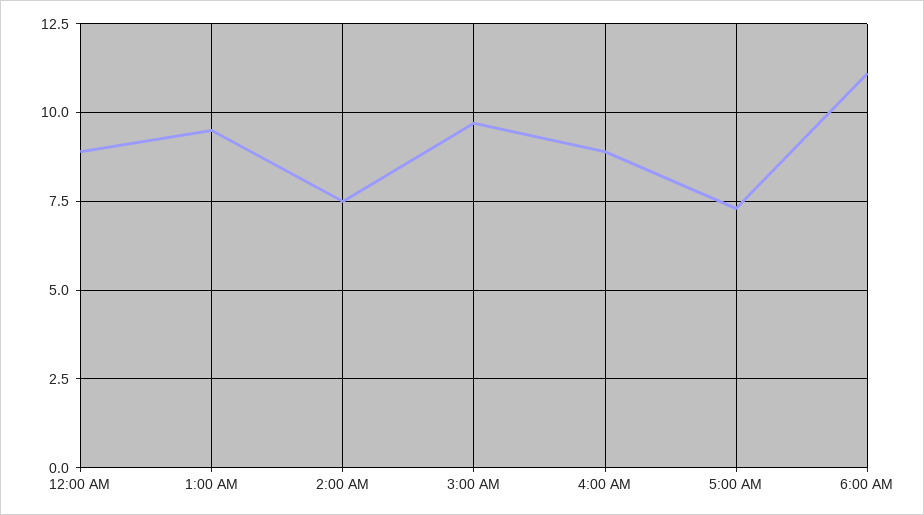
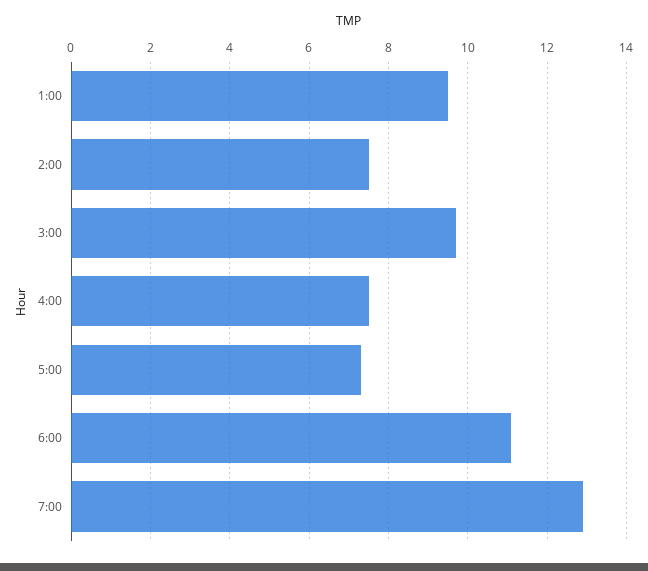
12:00 AM: 9 -> none
4:00 AM: 9 -> 7.5
7:00: none -> 13

